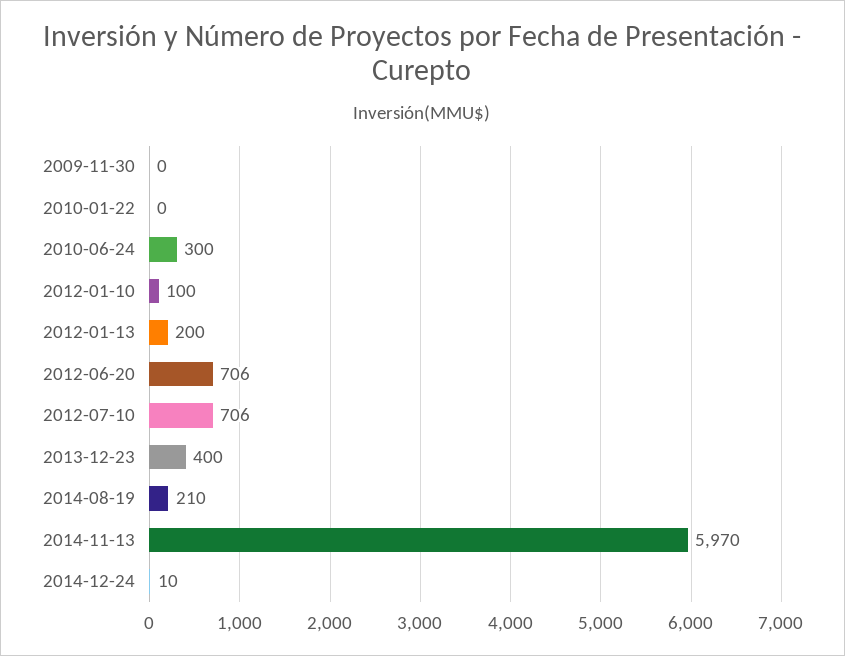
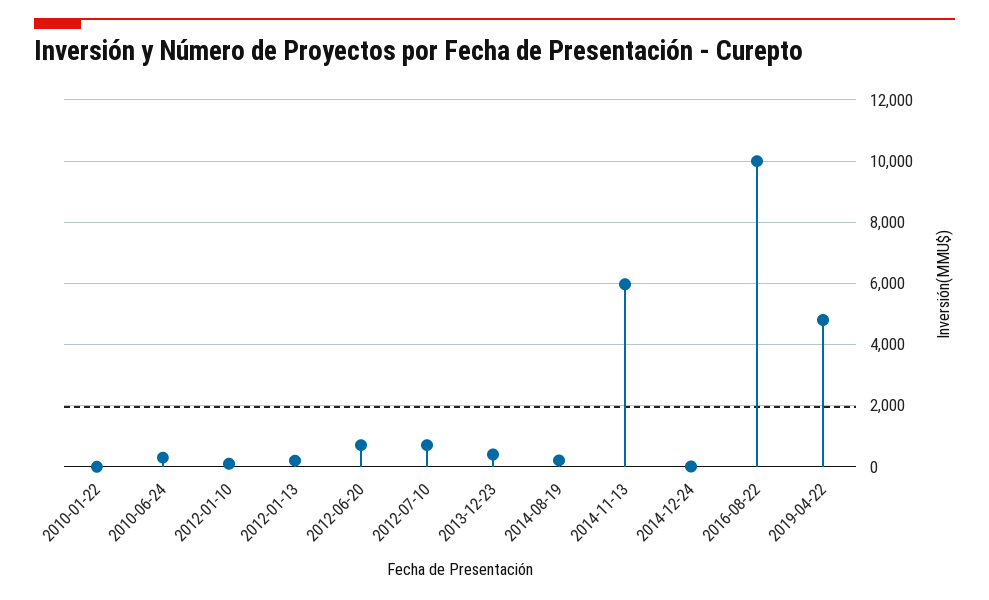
2009-11-30: 0 -> none
2016-08-22: none -> 10000
2019-04-22: none -> 4800

